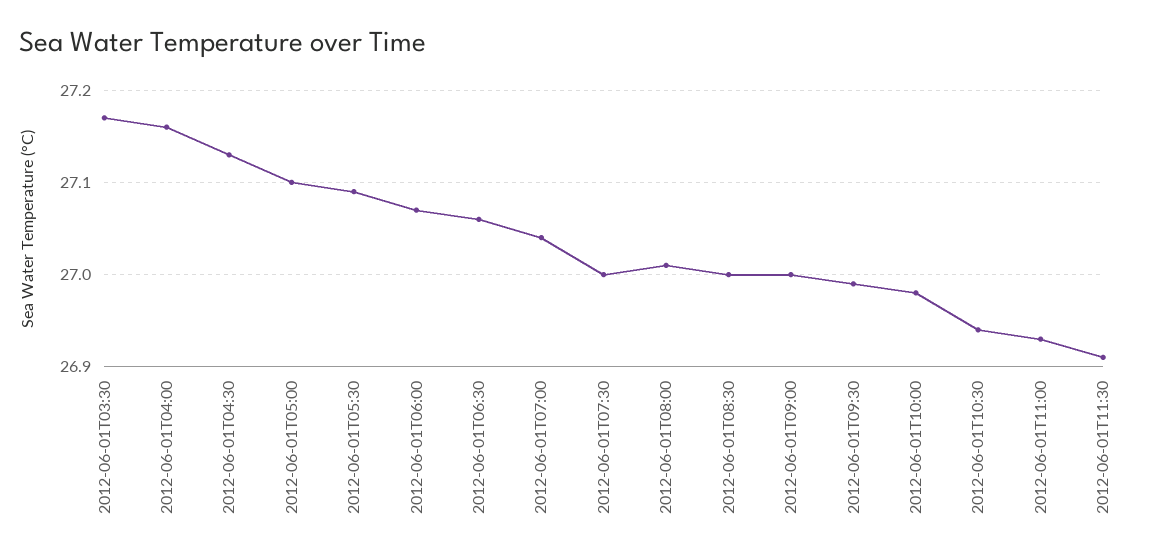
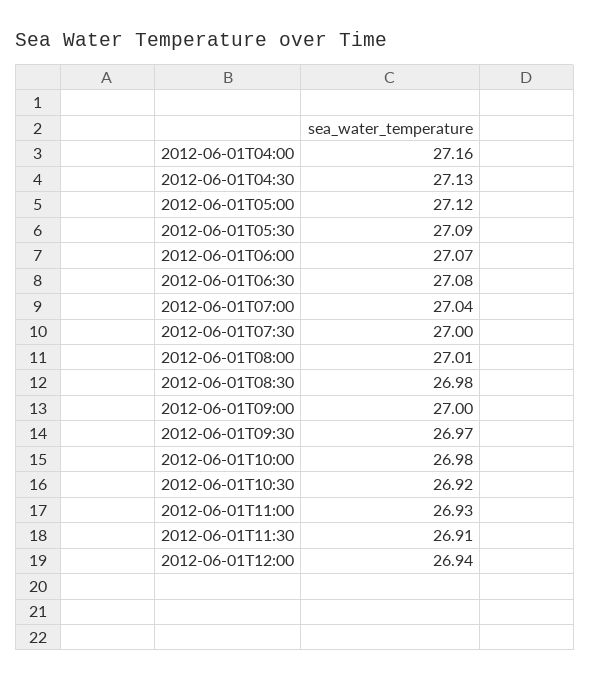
2012-06-01T03:30: 27.17 -> none
2012-06-01T05:00: 27.1 -> 27.12
2012-06-01T06:30: 27.06 -> 27.08
2012-06-01T08:30: 27 -> 26.98
2012-06-01T09:30: 26.99 -> 26.97
2012-06-01T10:30: 26.94 -> 26.92
2012-06-01T12:00: none -> 26.94

